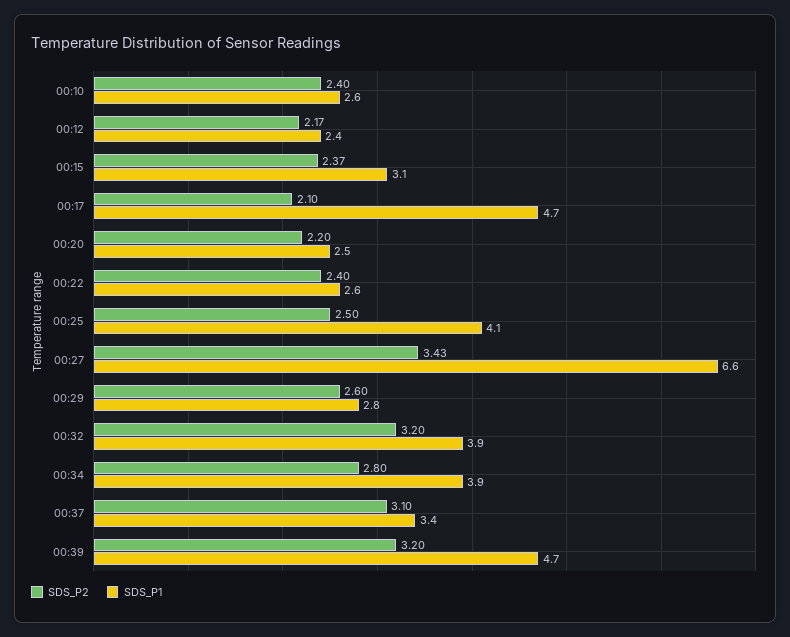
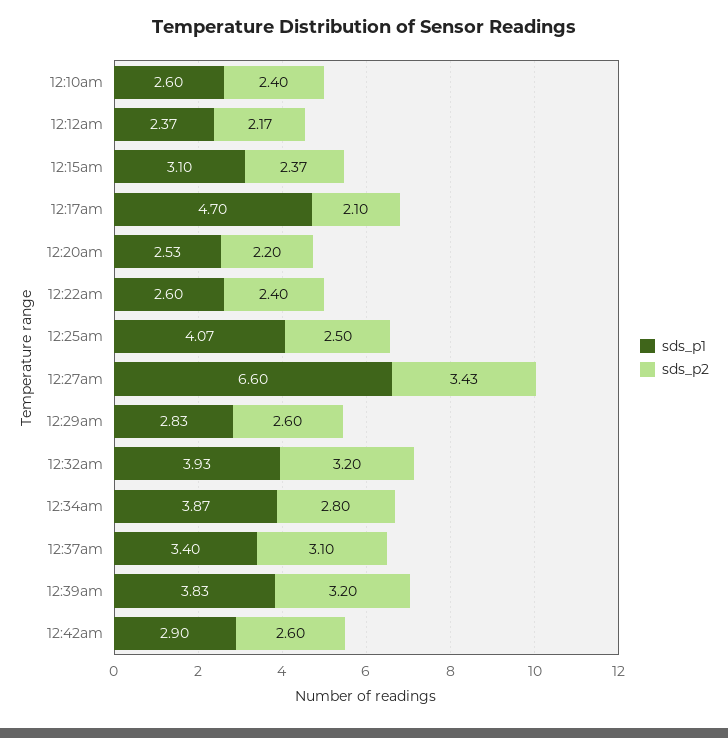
SDS_P1, 00:39: 4.7 -> 3.83
SDS_P1, 12:42am: none -> 2.9
SDS_P2, 12:42am: none -> 2.6

